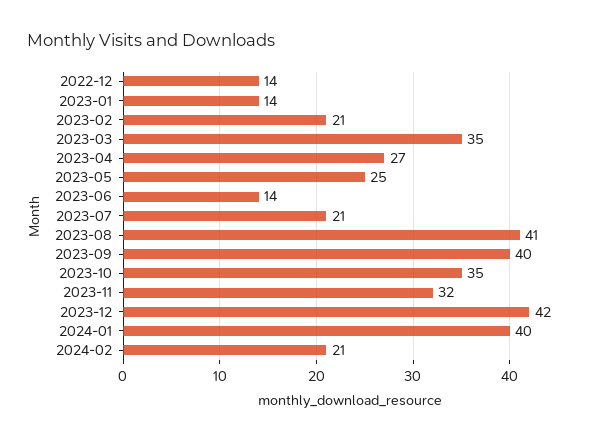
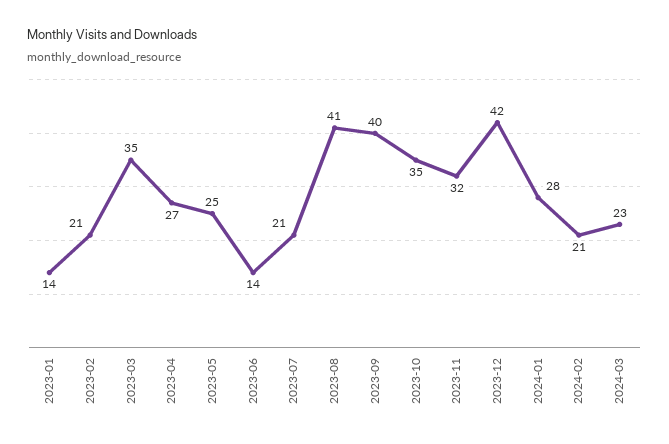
2022-12: 14 -> none
2024-01: 40 -> 28
2024-03: none -> 23

